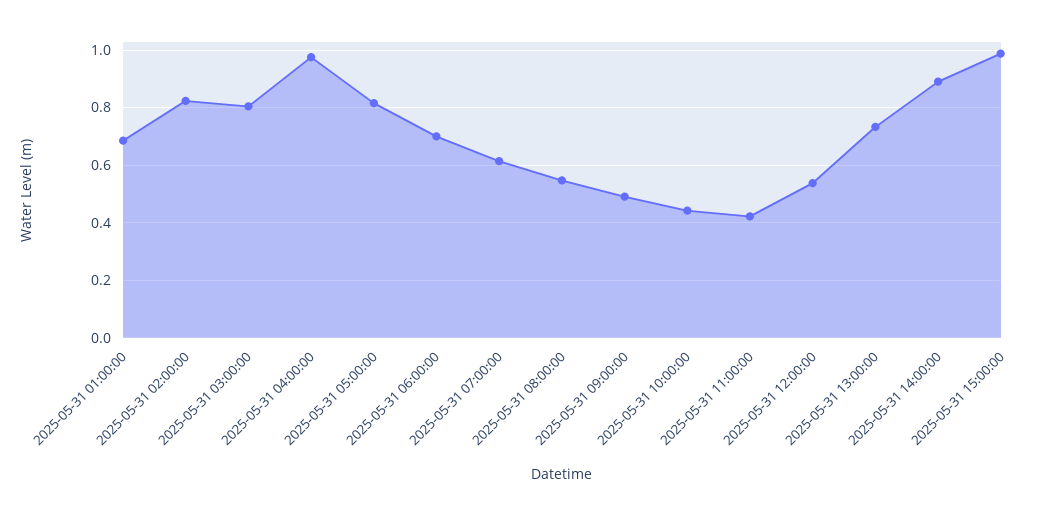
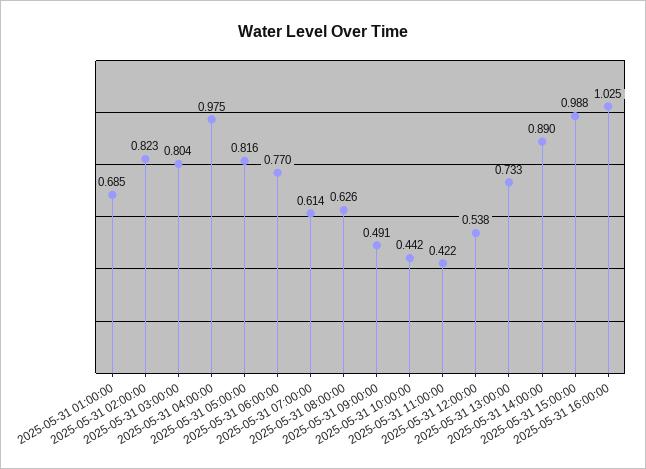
2025-05-31 06:00:00: 0.7 -> 0.77
2025-05-31 08:00:00: 0.55 -> 0.626
2025-05-31 16:00:00: none -> 1.025

